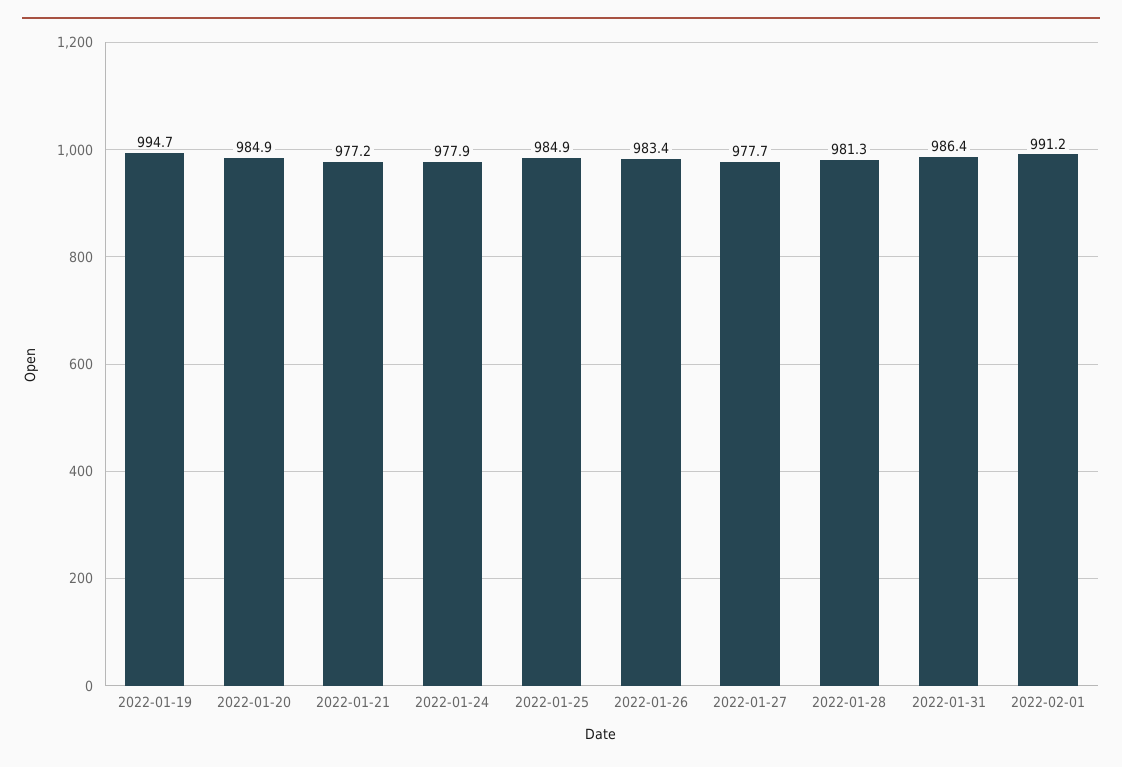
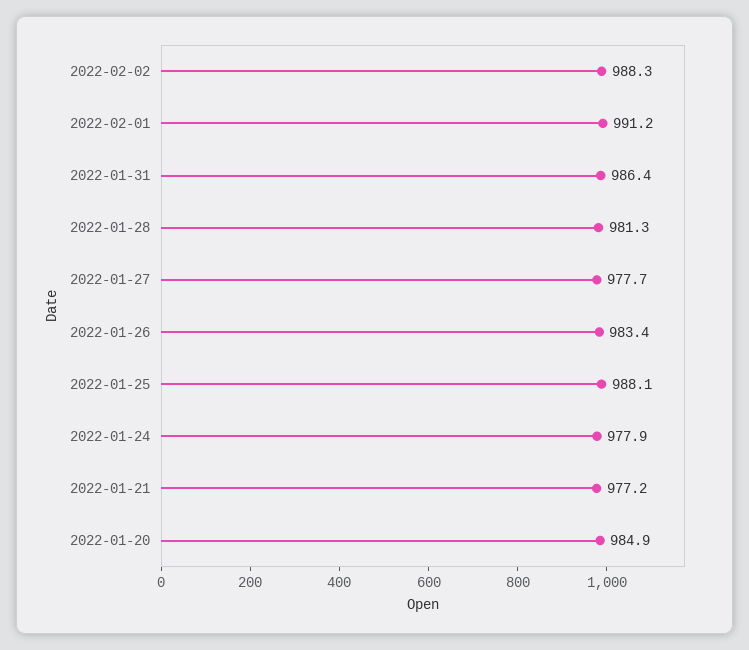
2022-01-19: 994.7 -> none
2022-01-25: 984.9 -> 988.1
2022-02-02: none -> 988.3

